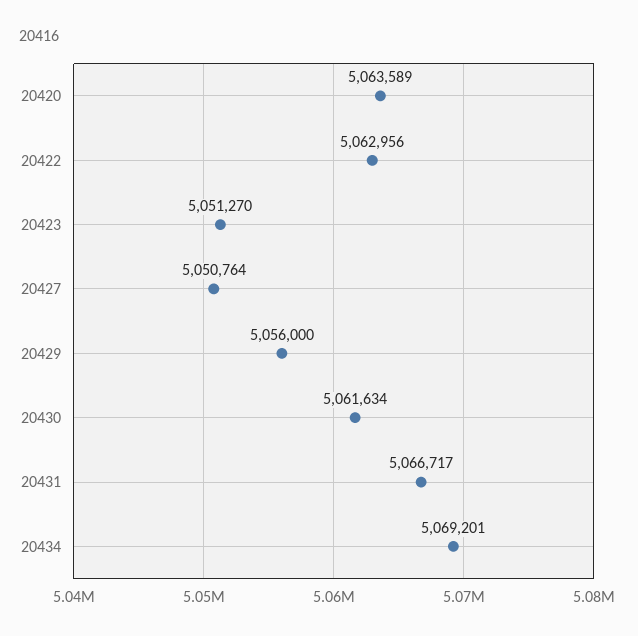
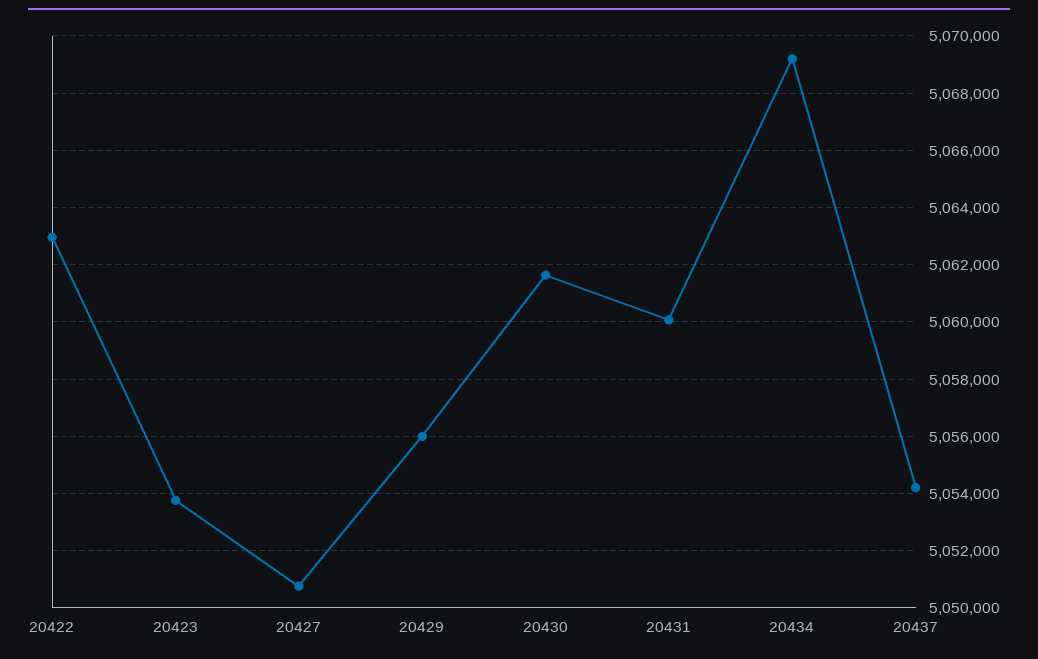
20420: 5063589 -> none
20423: 5051270 -> 5053750
20431: 5066717 -> 5060000
20437: none -> 5054250

